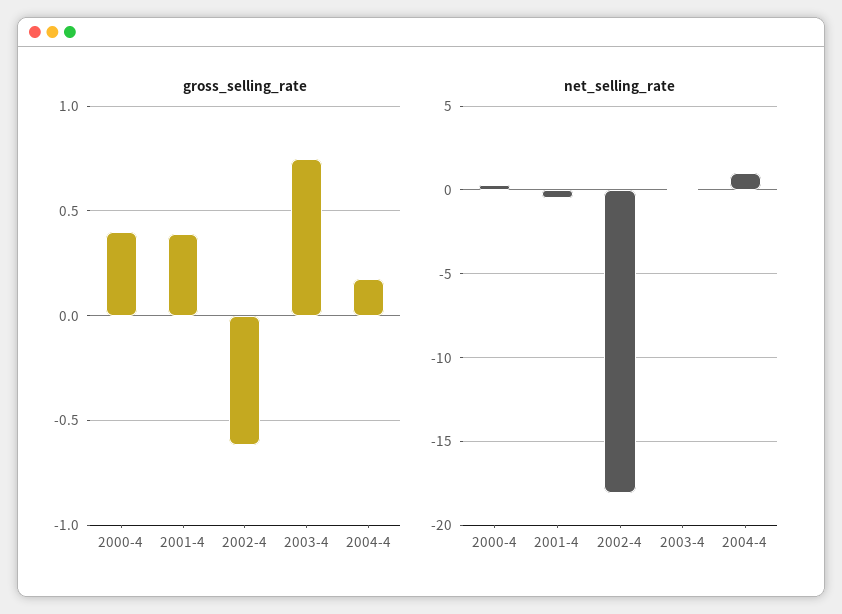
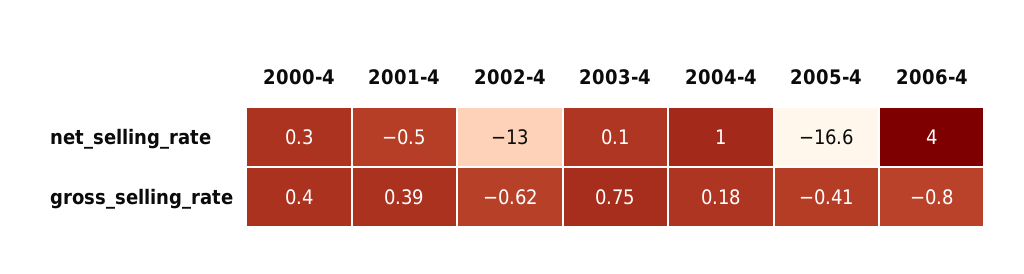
net_selling_rate, 2002-4: -18 -> -13
net_selling_rate, 2005-4: none -> -16.6
net_selling_rate, 2006-4: none -> 4
gross_selling_rate, 2005-4: none -> -0.41
gross_selling_rate, 2006-4: none -> -0.8

